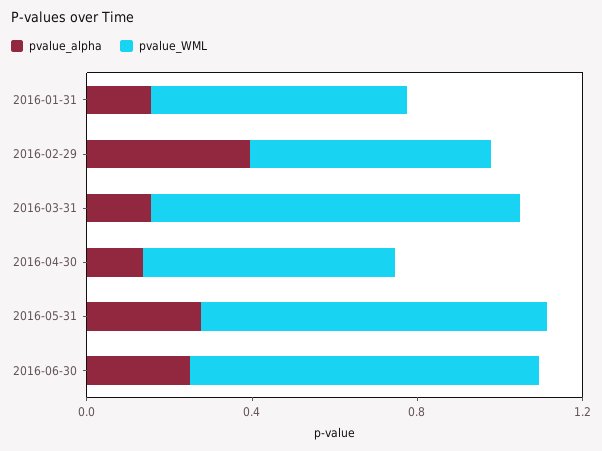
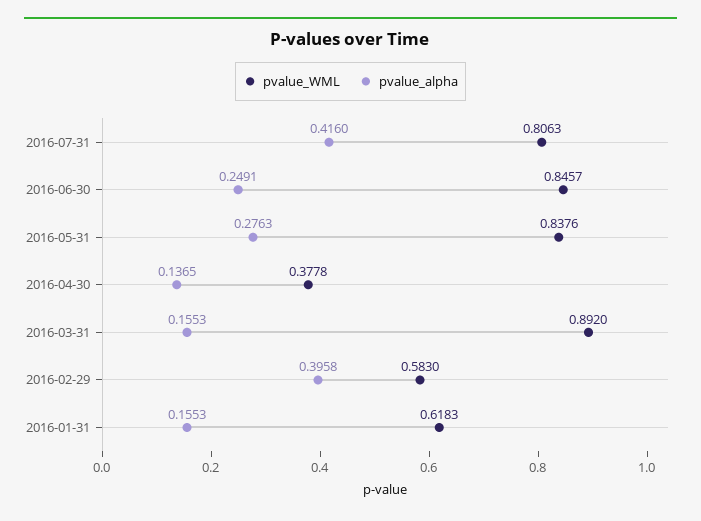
pvalue_WML, 2016-04-30: 0.6 -> 0.3778
pvalue_WML, 2016-07-31: none -> 0.8063
pvalue_alpha, 2016-07-31: none -> 0.416

